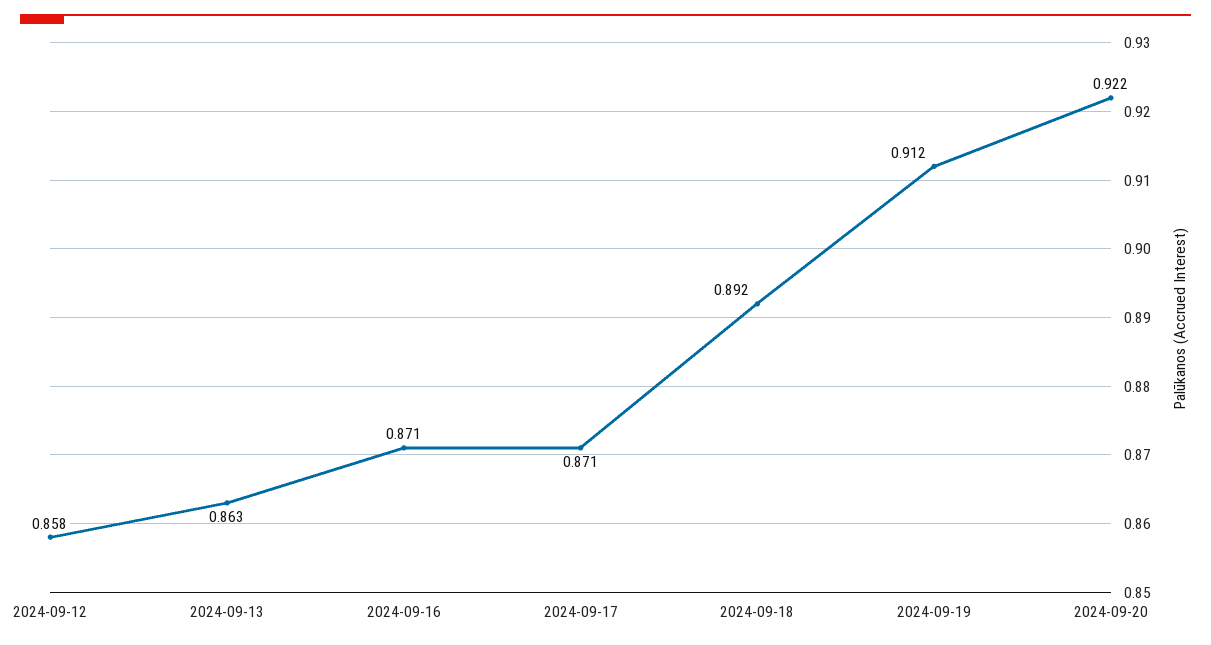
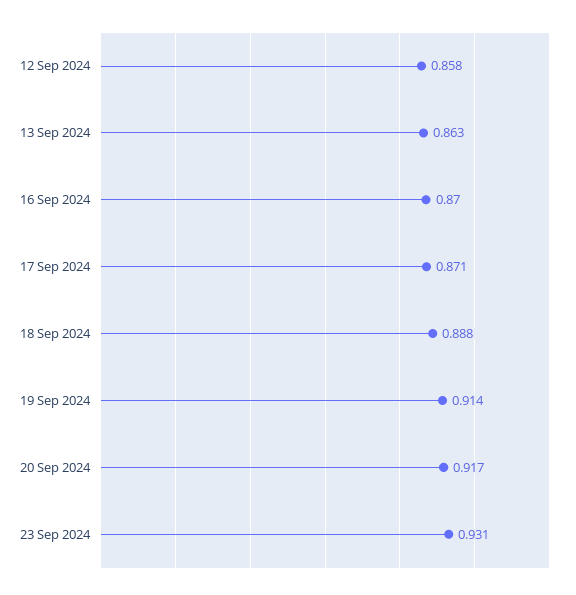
2024-09-16: 0.871 -> 0.87
2024-09-18: 0.892 -> 0.888
2024-09-19: 0.912 -> 0.914
2024-09-20: 0.922 -> 0.917
23 Sep 2024: none -> 0.931

